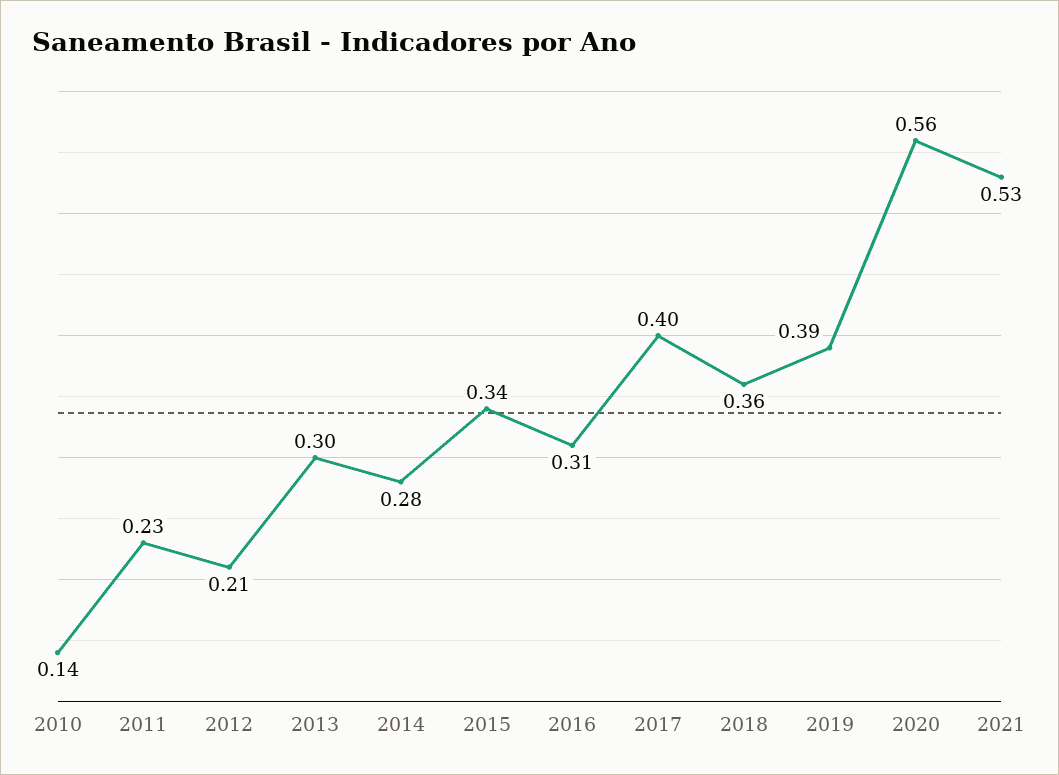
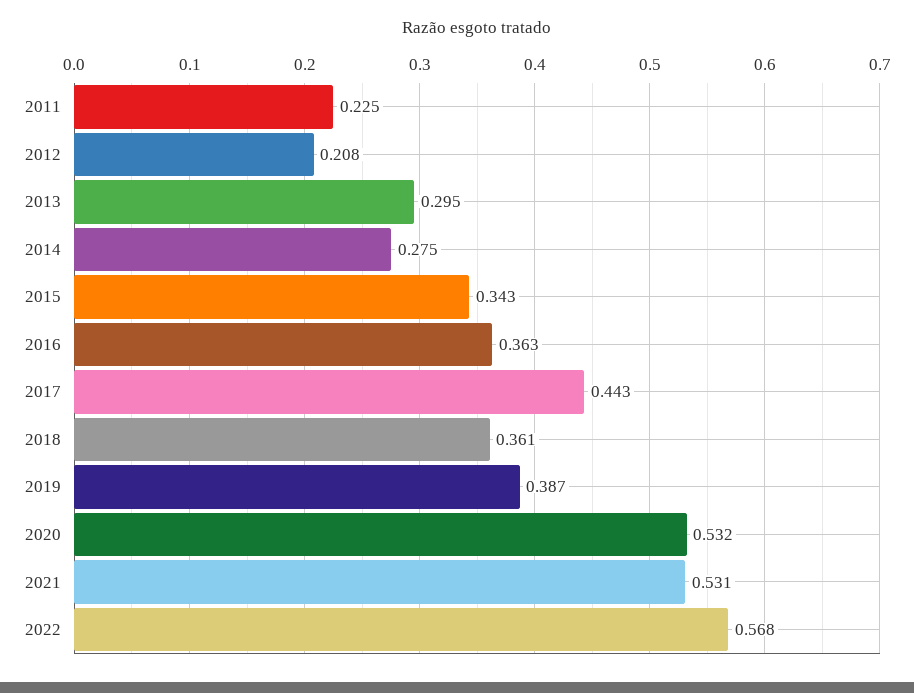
2010: 0.14 -> none
2016: 0.31 -> 0.363
2017: 0.4 -> 0.443
2020: 0.56 -> 0.532
2022: none -> 0.568

